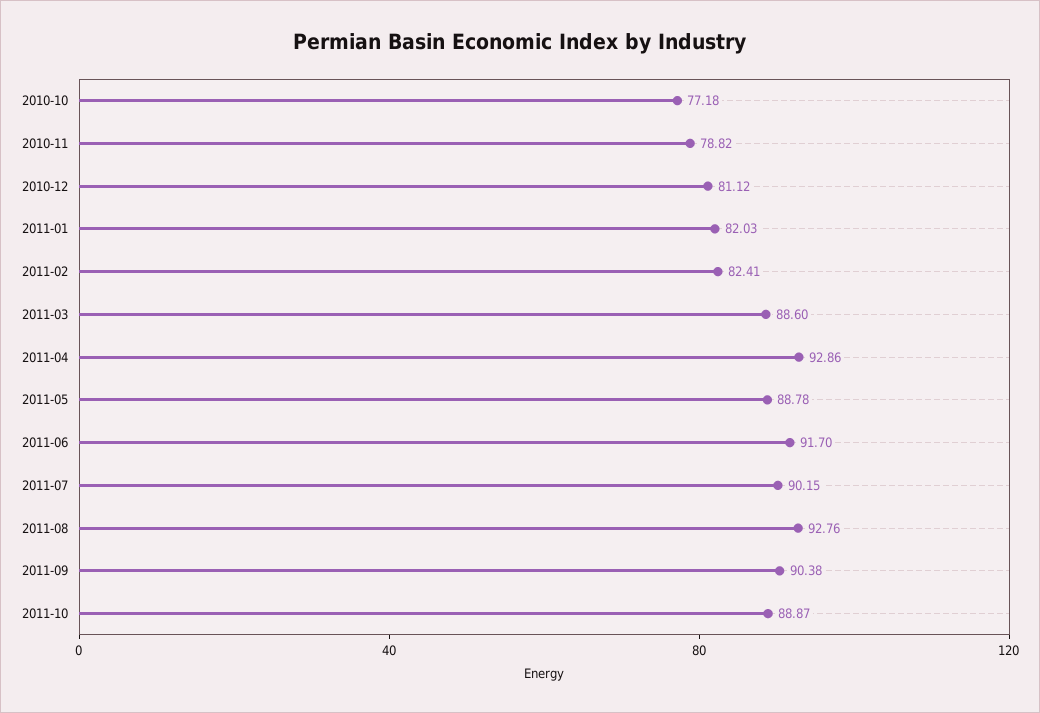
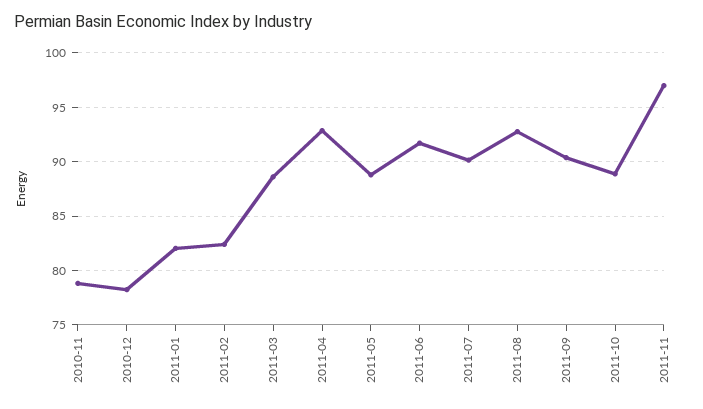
2010-10: 77.18 -> none
2010-12: 81.12 -> 78
2011-11: none -> 97

